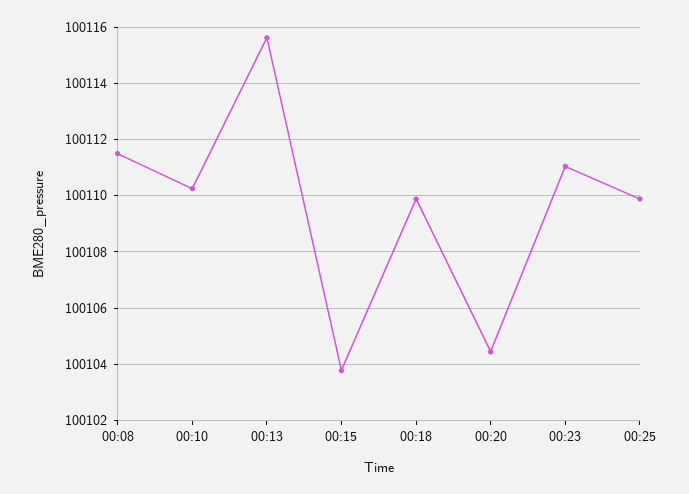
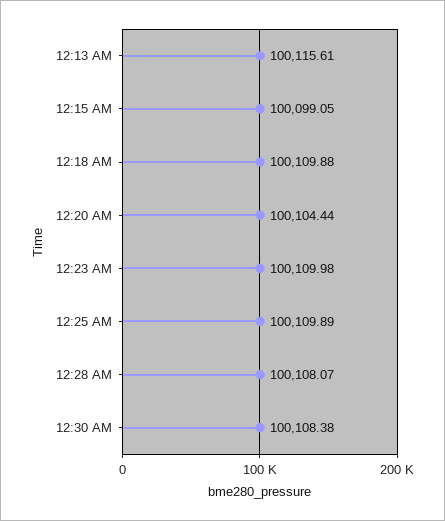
00:08: 100111.5 -> none
00:10: 100110.25 -> none
00:15: 100103.75 -> 100099.05
00:23: 100111 -> 100109.98
12:28 AM: none -> 100108.07
12:30 AM: none -> 100108.38

